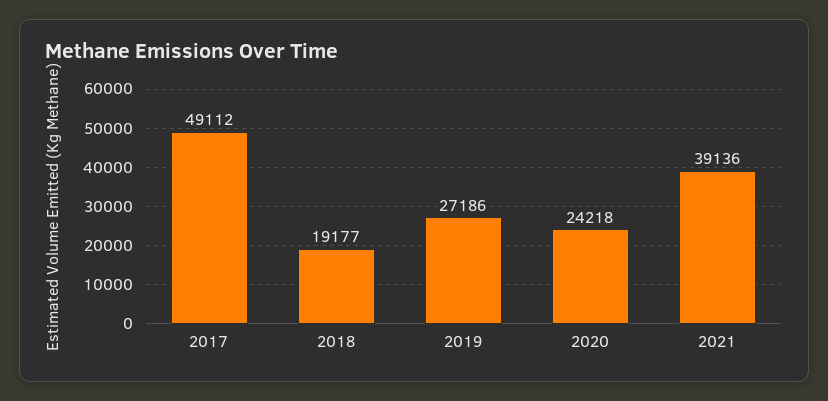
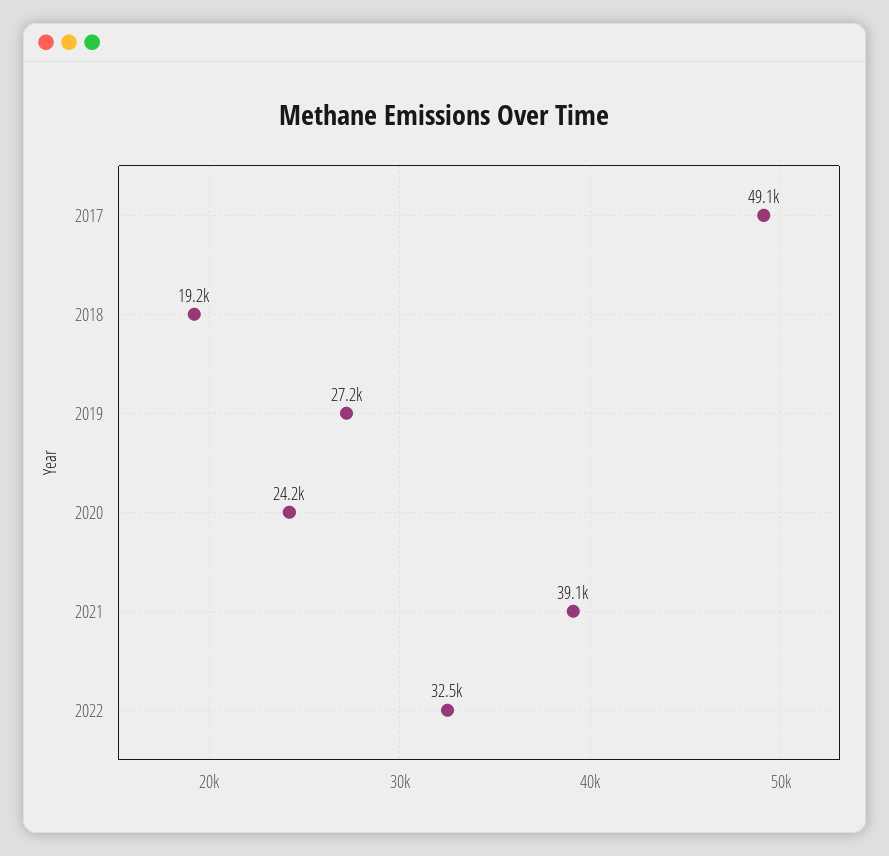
2022: none -> 32500

